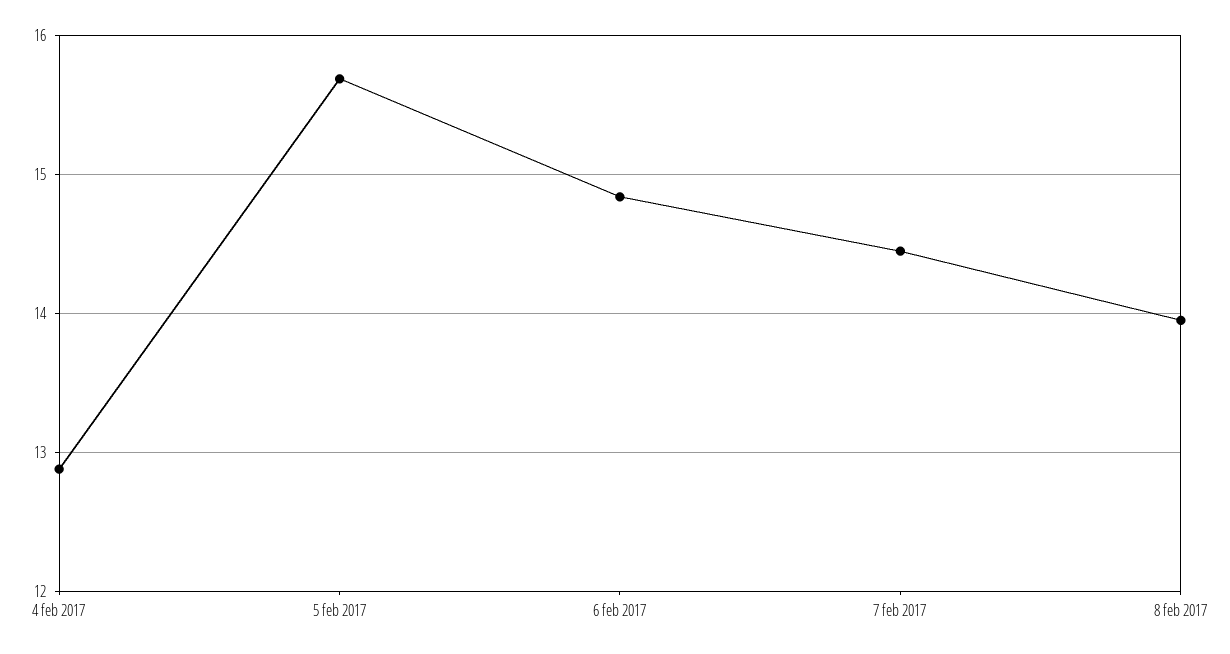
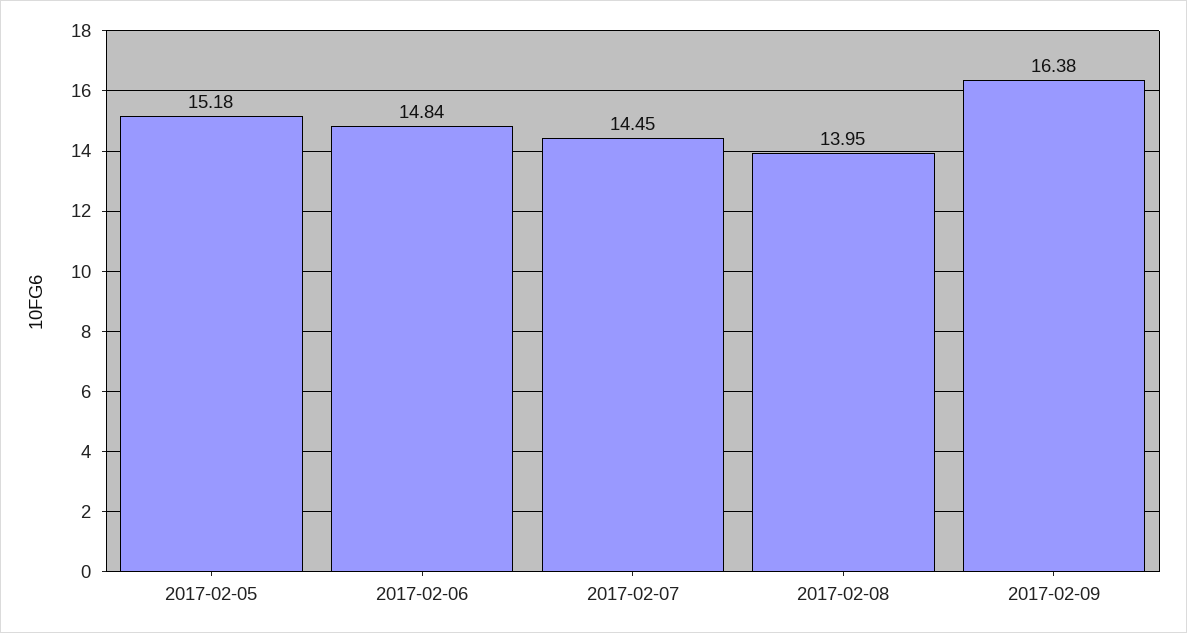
4 feb 2017: 12.9 -> none
5 feb 2017: 15.7 -> 15.18
2017-02-09: none -> 16.38

